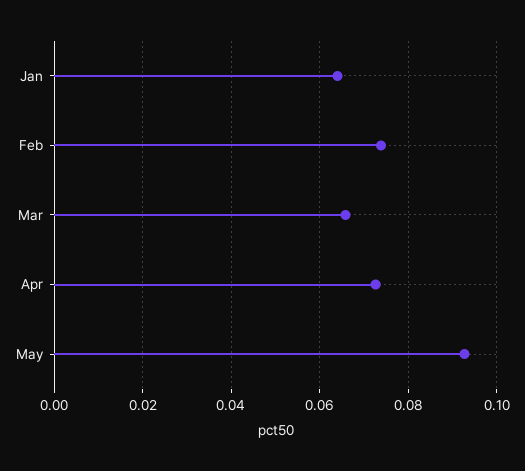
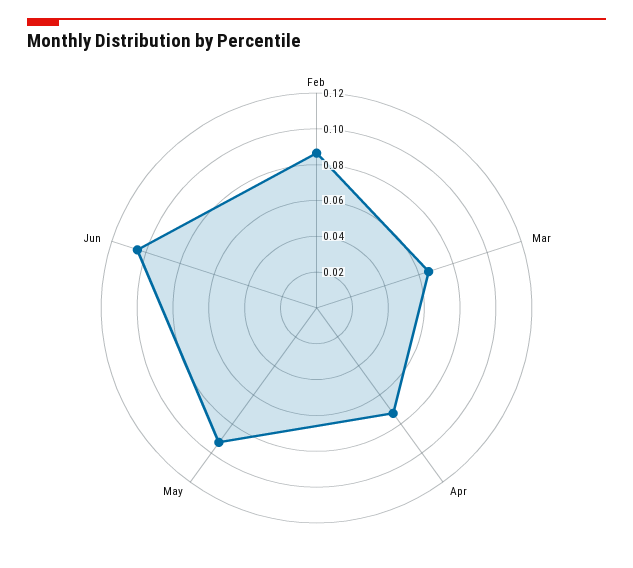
Jan: 0.064 -> none
Feb: 0.074 -> 0.085
Jun: none -> 0.105

